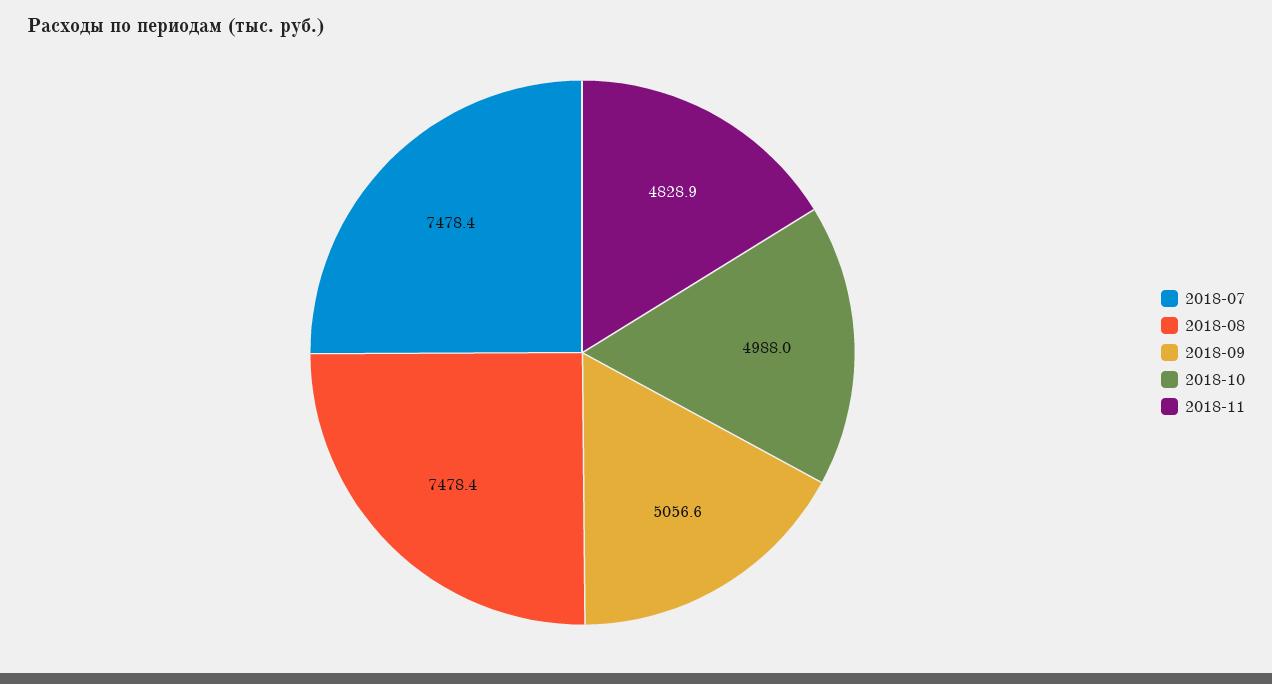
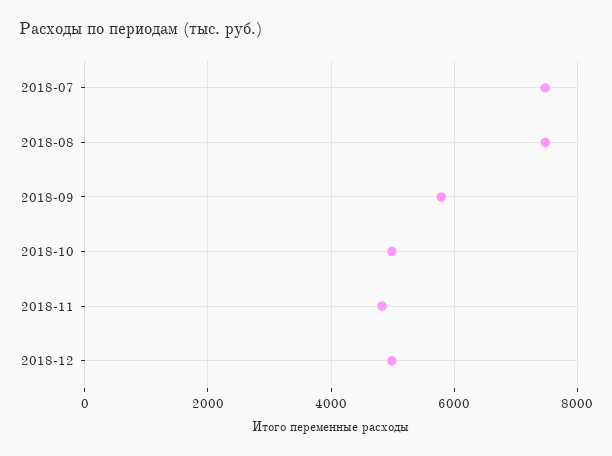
2018-09: 5056.6 -> 5800
2018-12: none -> 5000

